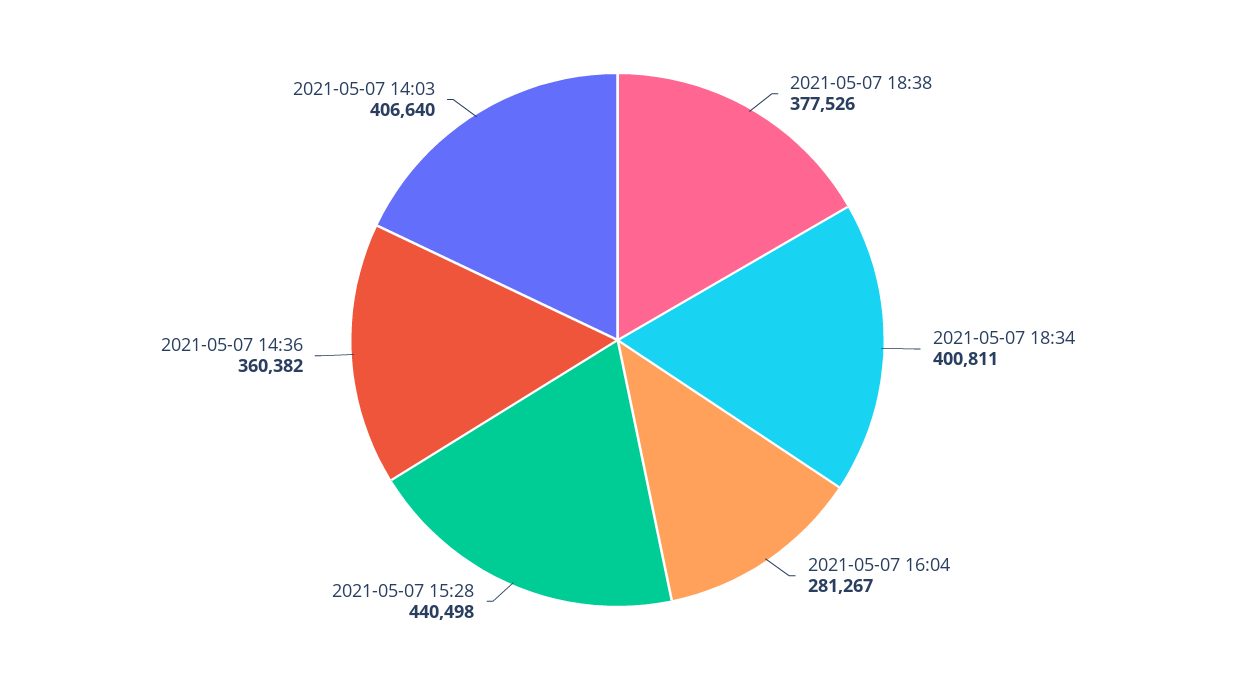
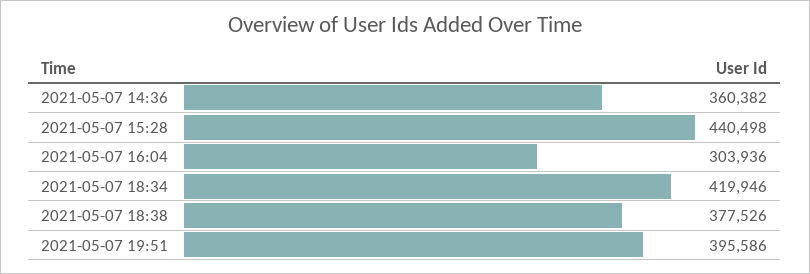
2021-05-07 18:34: 400811 -> 419946
2021-05-07 16:04: 281267 -> 303936
2021-05-07 14:03: 406640 -> none
2021-05-07 19:51: none -> 395586

